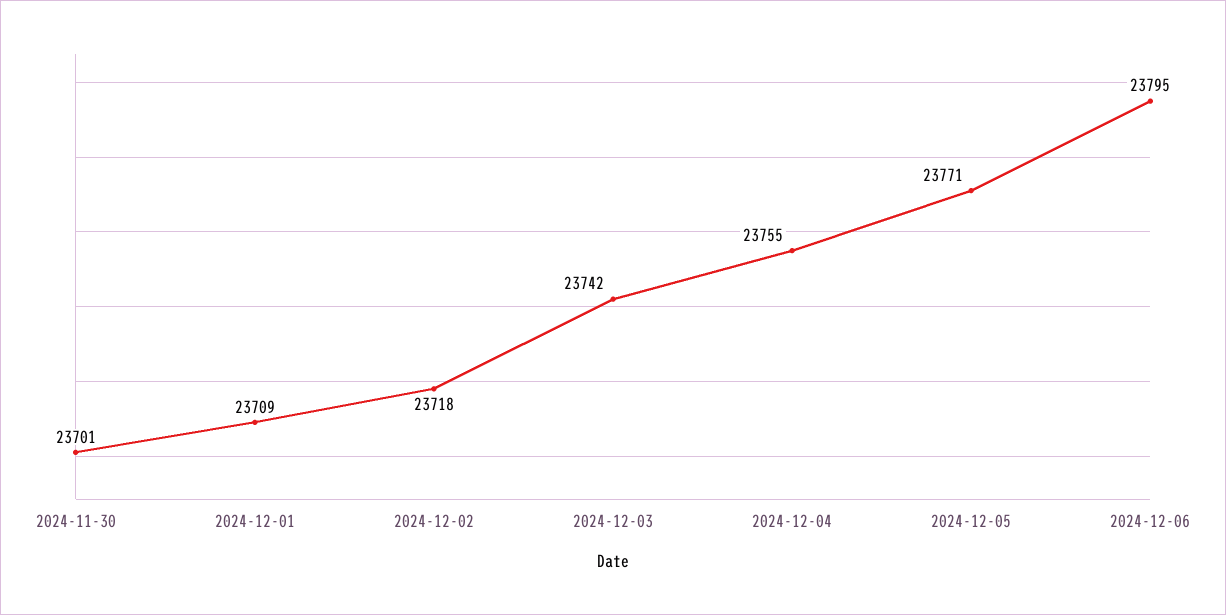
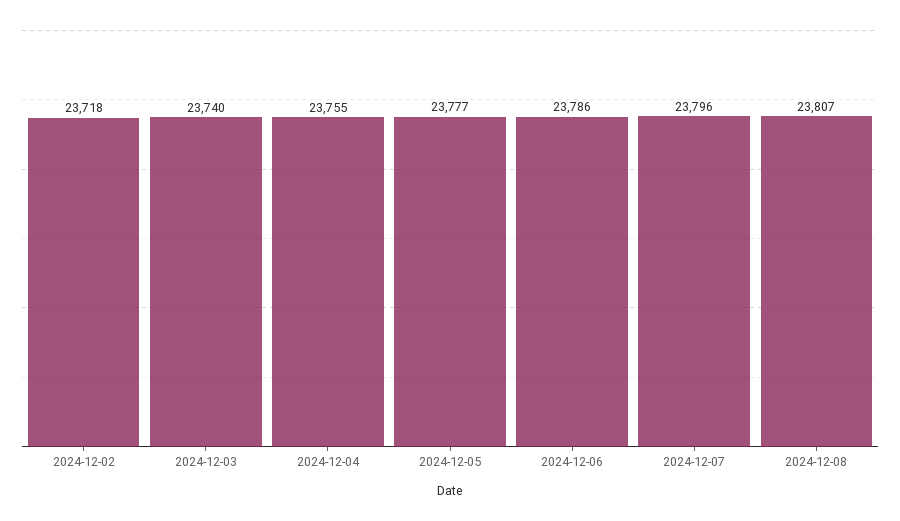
2024-11-30: 23701 -> none
2024-12-01: 23709 -> none
2024-12-03: 23742 -> 23740
2024-12-05: 23771 -> 23777
2024-12-06: 23795 -> 23786
2024-12-07: none -> 23796
2024-12-08: none -> 23807

